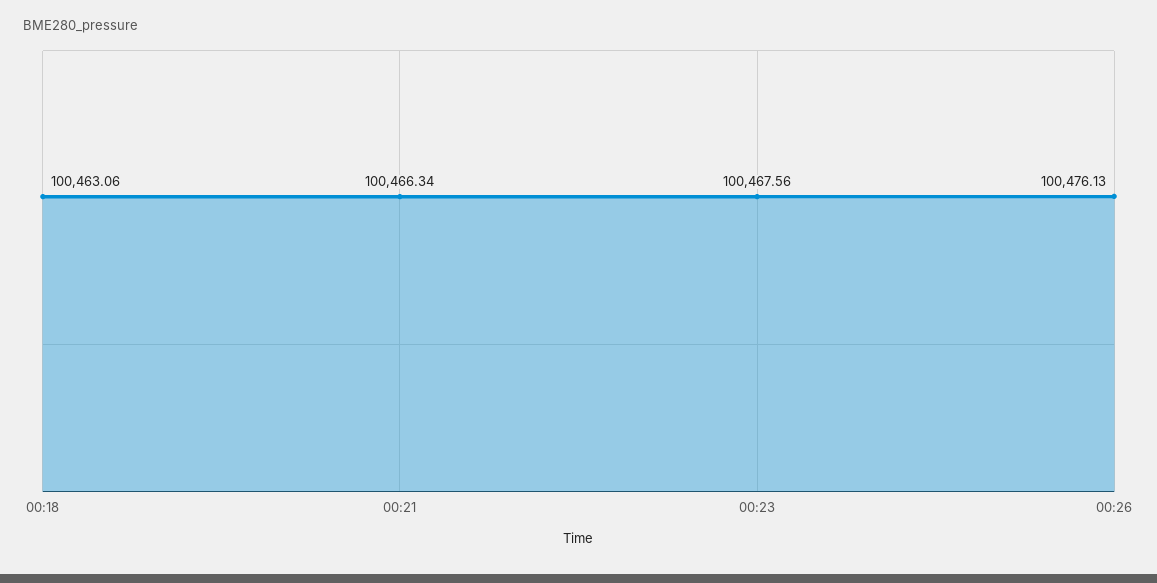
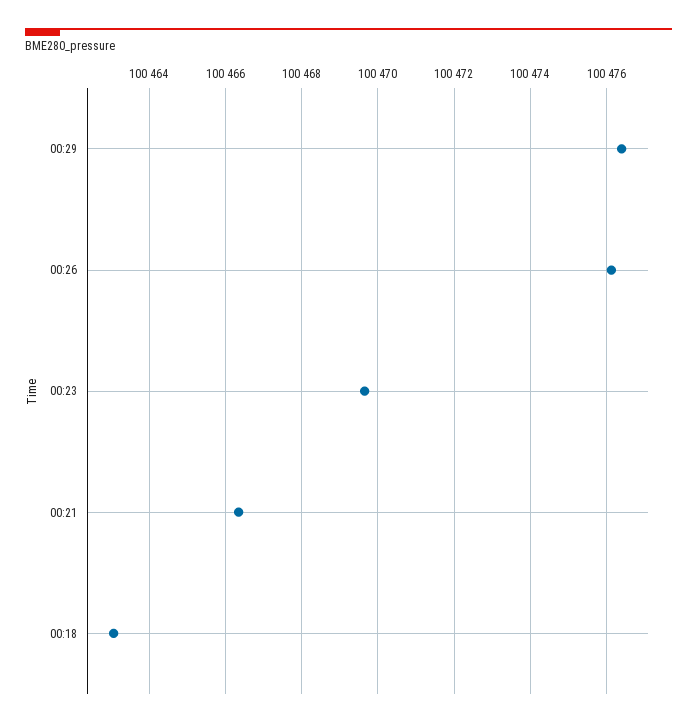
00:23: 100467.56 -> 100469.6
00:29: none -> 100476.4

